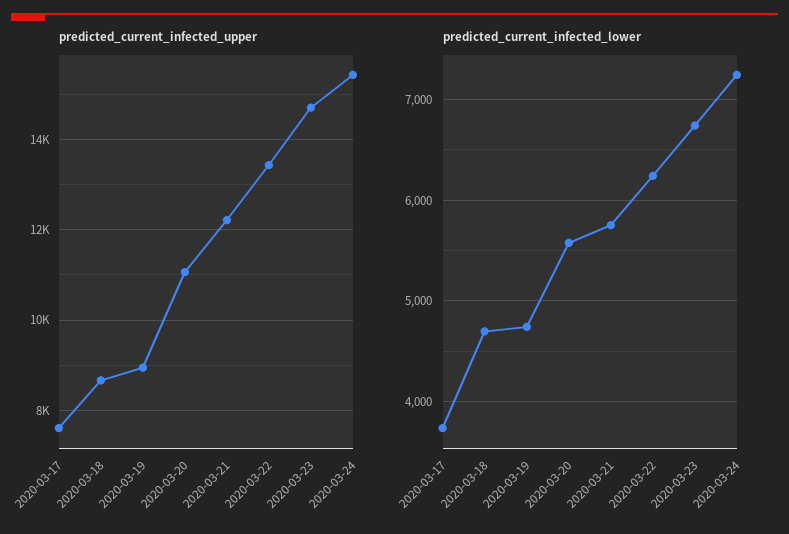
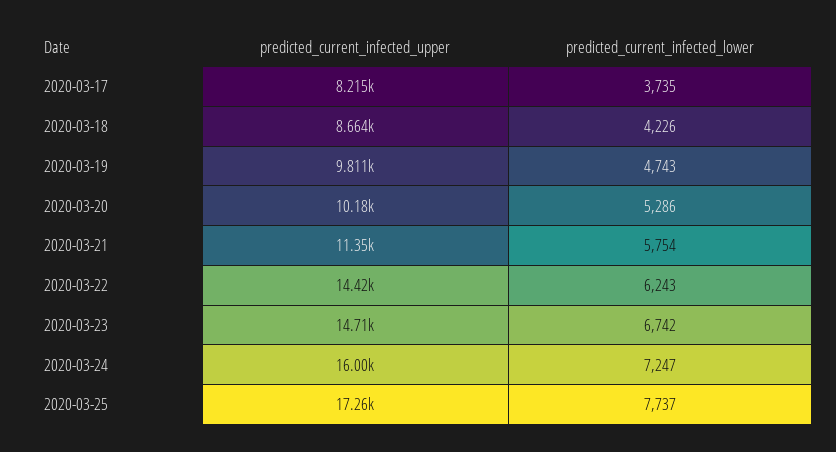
predicted_current_infected_upper, 2020-03-17: 7600 -> 8215
predicted_current_infected_upper, 2020-03-19: 9000 -> 9811
predicted_current_infected_upper, 2020-03-20: 11000 -> 10180
predicted_current_infected_upper, 2020-03-21: 12200 -> 11350
predicted_current_infected_upper, 2020-03-22: 13400 -> 14420
predicted_current_infected_upper, 2020-03-24: 15400 -> 16000
predicted_current_infected_lower, 2020-03-18: 4700 -> 4226
predicted_current_infected_lower, 2020-03-20: 5600 -> 5286
predicted_current_infected_upper, 2020-03-25: none -> 17260
predicted_current_infected_lower, 2020-03-25: none -> 7737

